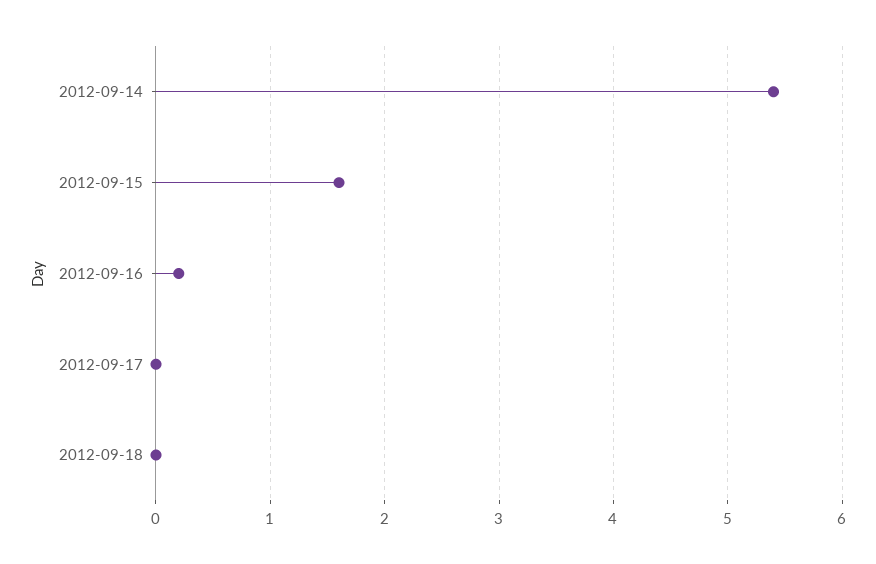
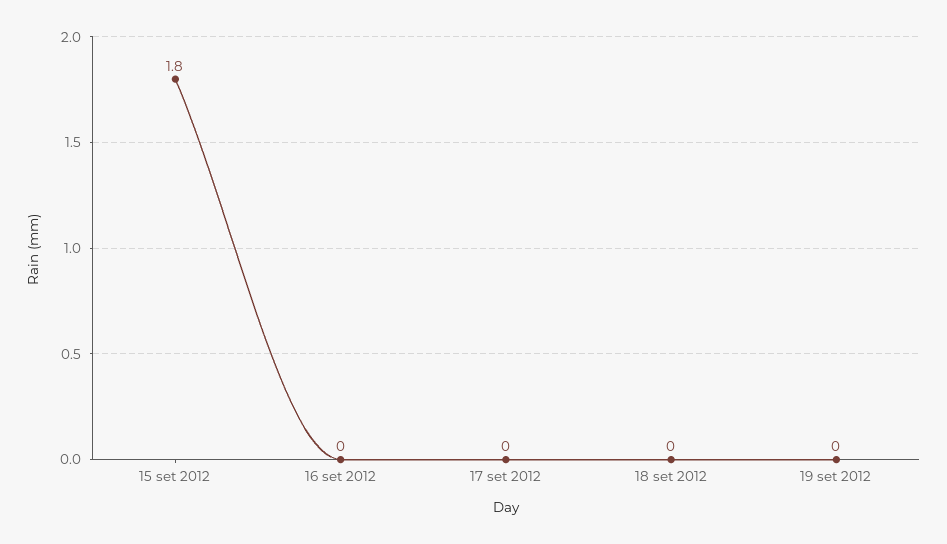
2012-09-14: 5.4 -> none
2012-09-15: 1.6 -> 1.8
2012-09-16: 0.2 -> 0
19 set 2012: none -> 0

